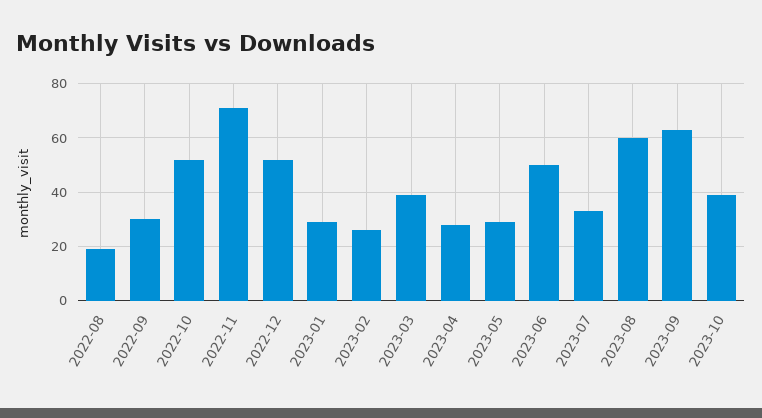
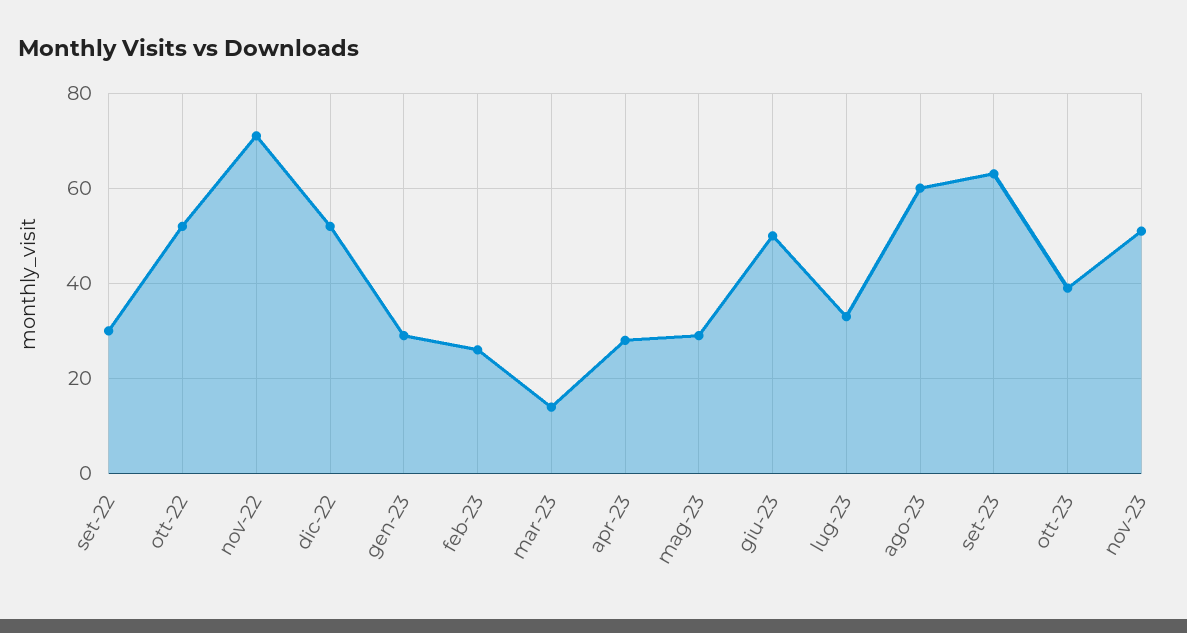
2022-08: 20 -> none
2023-03: 40 -> 15
nov-23: none -> 50

